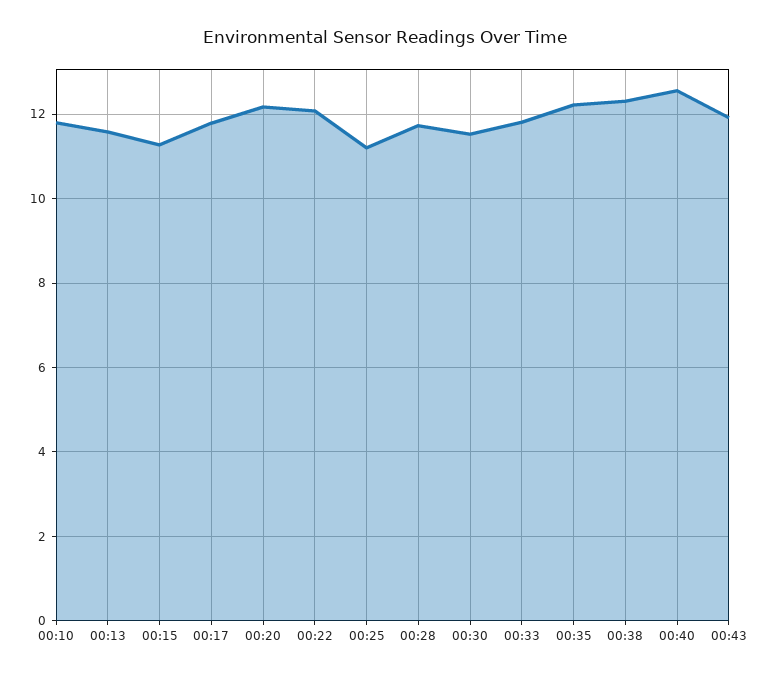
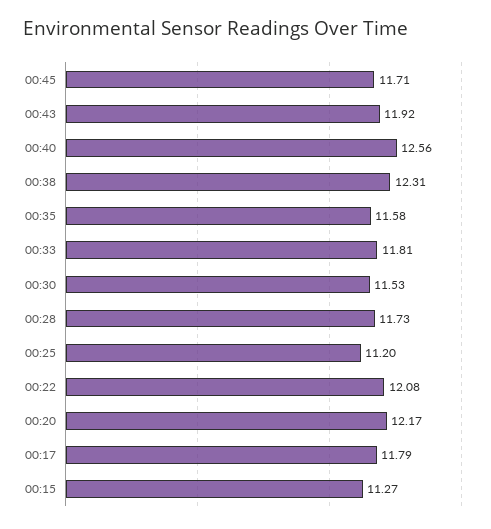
00:10: 11.8 -> none
00:13: 11.6 -> none
00:35: 12.2 -> 11.58
00:45: none -> 11.71

